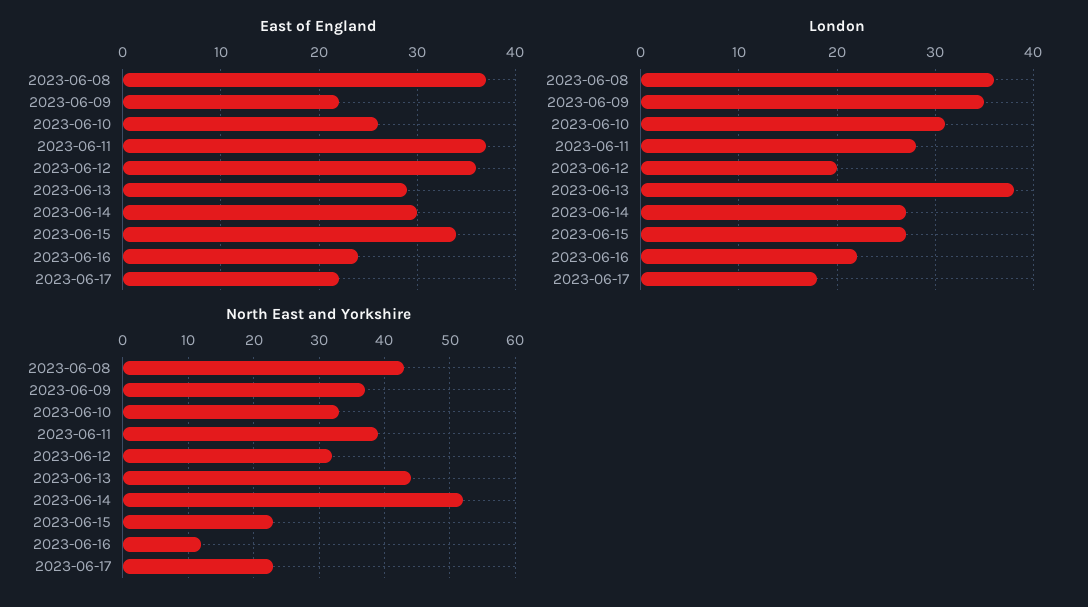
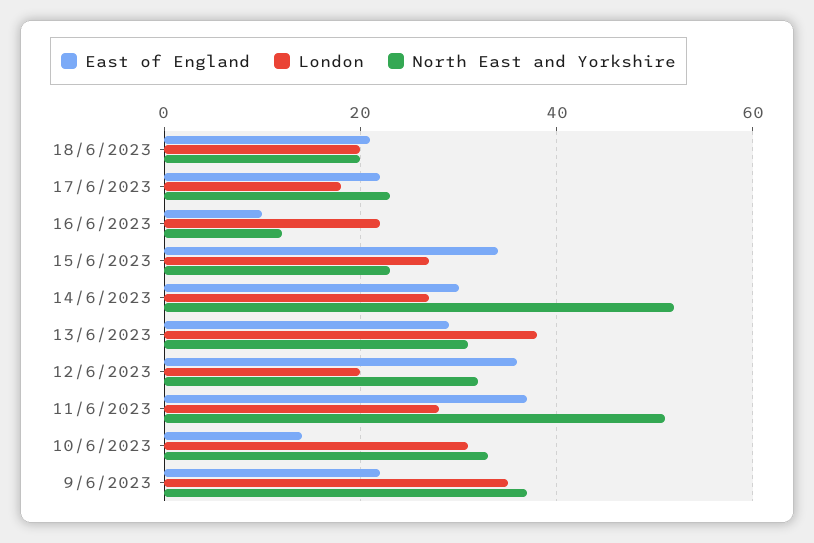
East of England, 2023-06-08: 37 -> none
East of England, 2023-06-10: 26 -> 15
East of England, 2023-06-16: 24 -> 10
London, 2023-06-08: 36 -> none
North East and Yorkshire, 2023-06-08: 43 -> none
North East and Yorkshire, 2023-06-11: 39 -> 50
North East and Yorkshire, 2023-06-13: 44 -> 30
East of England, 18/6/2023: none -> 20
London, 18/6/2023: none -> 20
North East and Yorkshire, 18/6/2023: none -> 20

